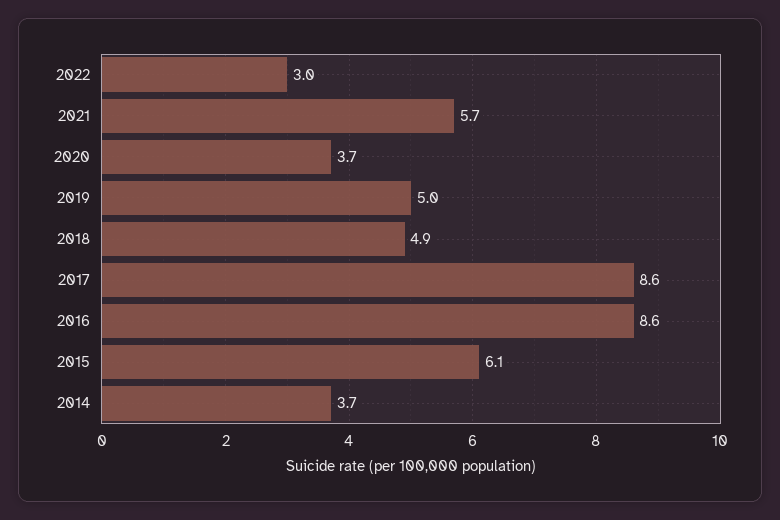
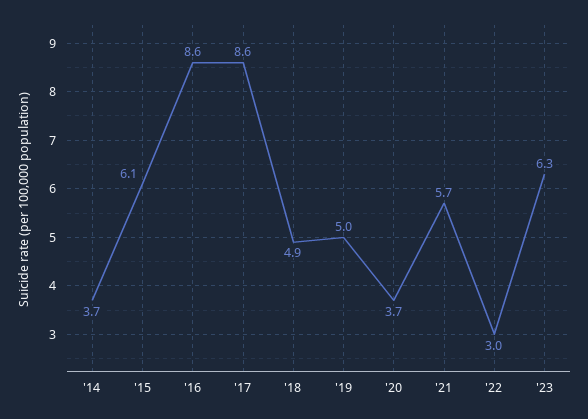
'23: none -> 6.3

